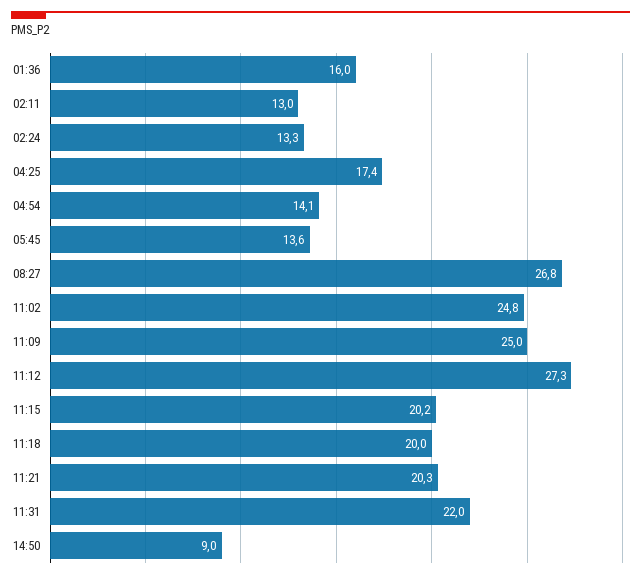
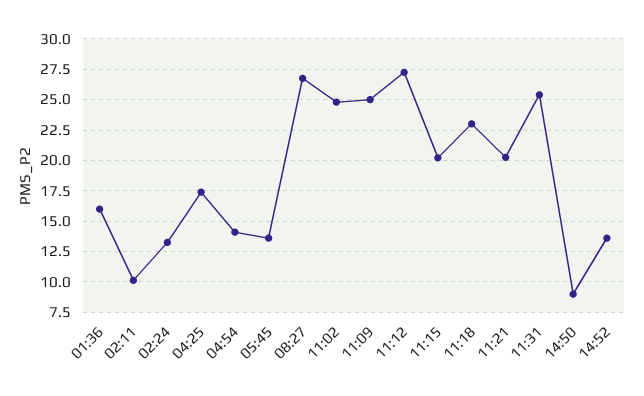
02:11: 13 -> 10
11:18: 20 -> 23
11:31: 22 -> 25.5
14:52: none -> 13.5

